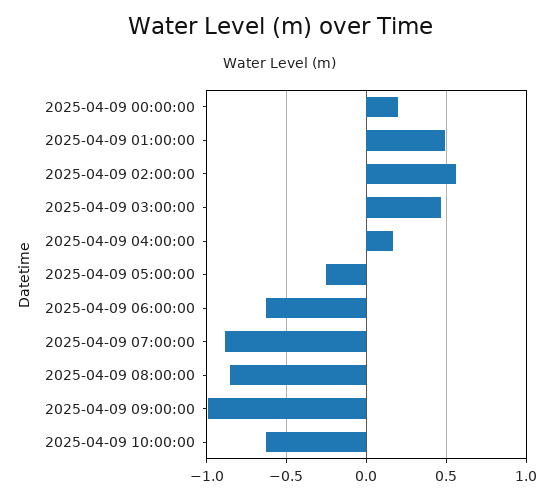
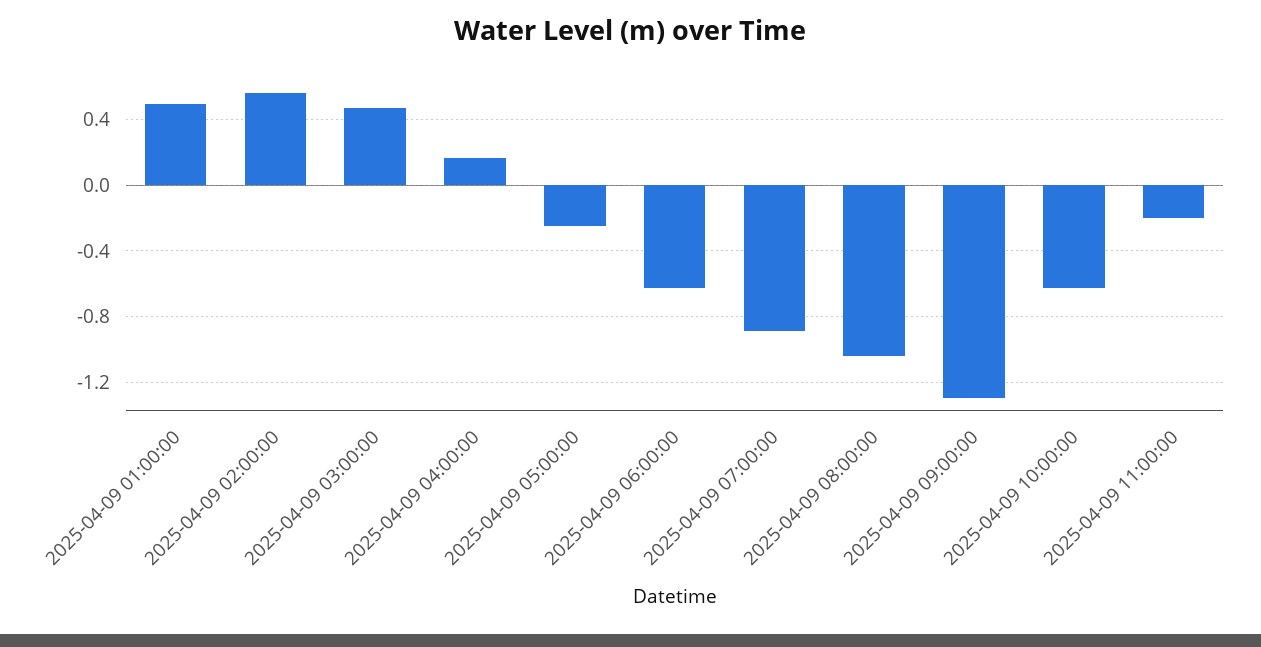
2025-04-09 00:00:00: 0.2 -> none
2025-04-09 08:00:00: -0.85 -> -1.05
2025-04-09 09:00:00: -1 -> -1.3
2025-04-09 11:00:00: none -> -0.2

